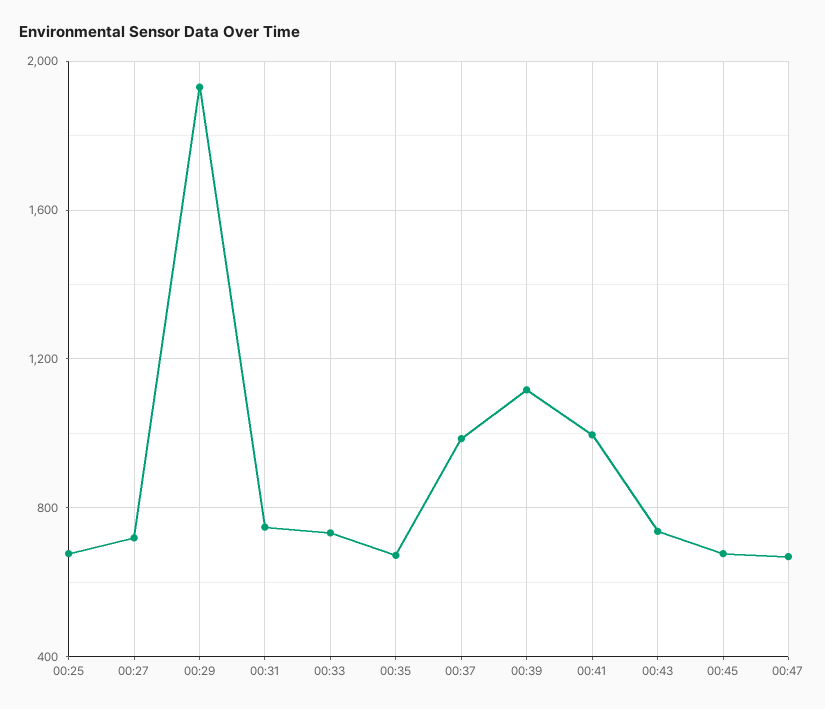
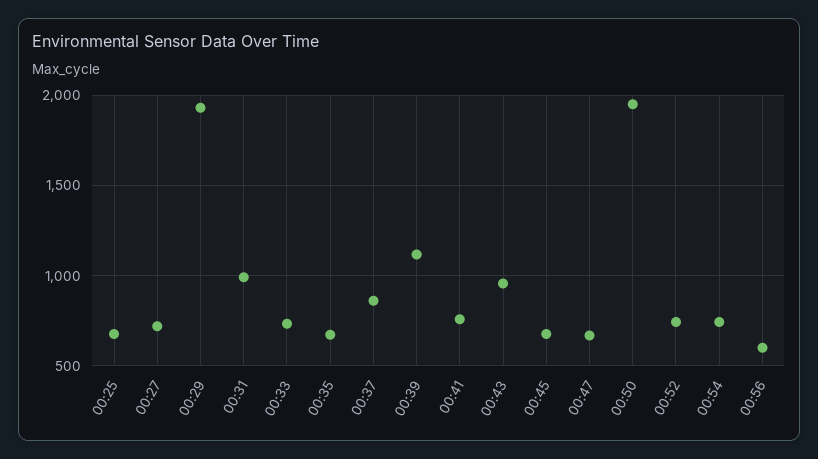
00:31: 750 -> 1000
00:37: 1000 -> 850
00:41: 1000 -> 750
00:43: 750 -> 950
00:50: none -> 1950
00:52: none -> 750
00:54: none -> 750
00:56: none -> 600

